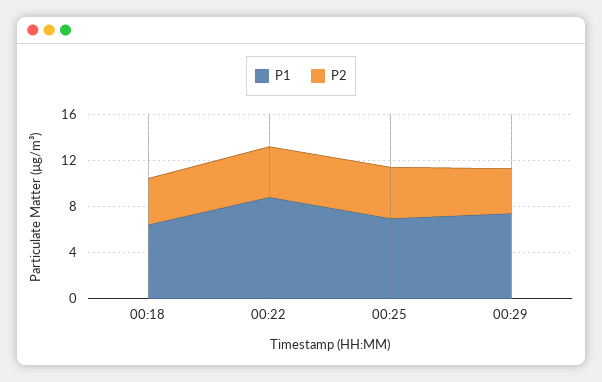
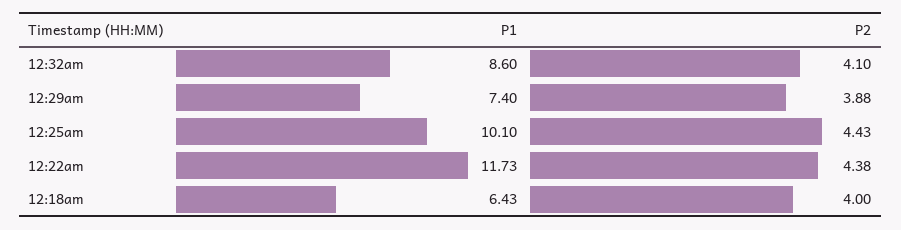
P1, 00:22: 9 -> 11.73
P1, 00:25: 7 -> 10.1
P1, 12:32am: none -> 8.6
P2, 12:32am: none -> 4.1

